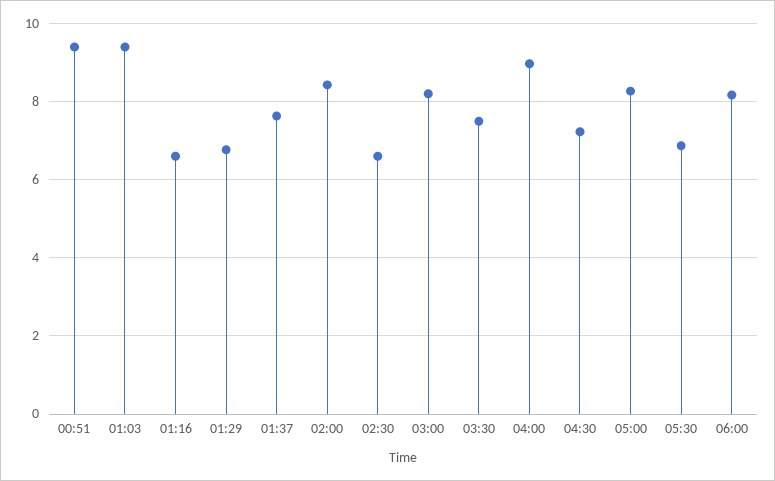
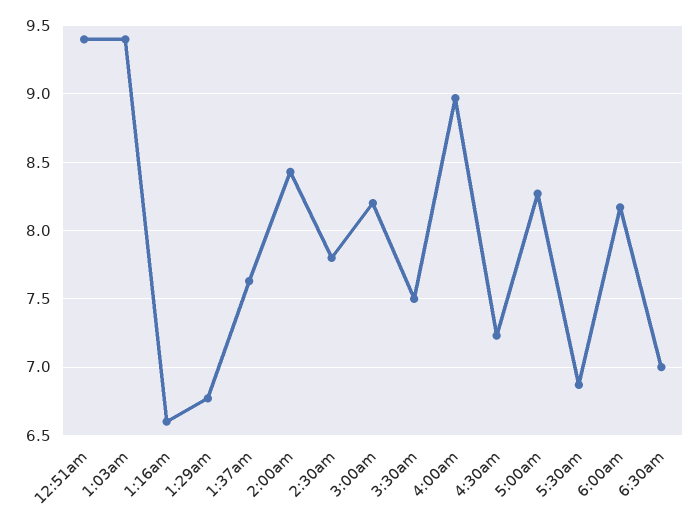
02:30: 6.6 -> 7.8
6:30am: none -> 7

